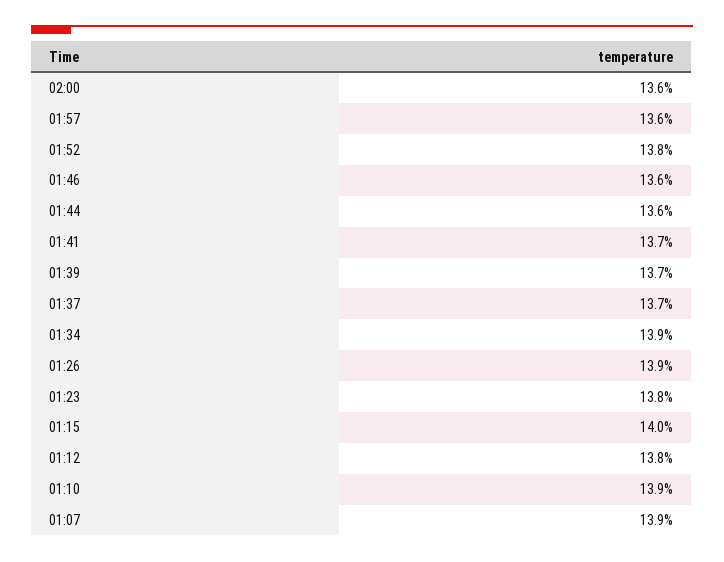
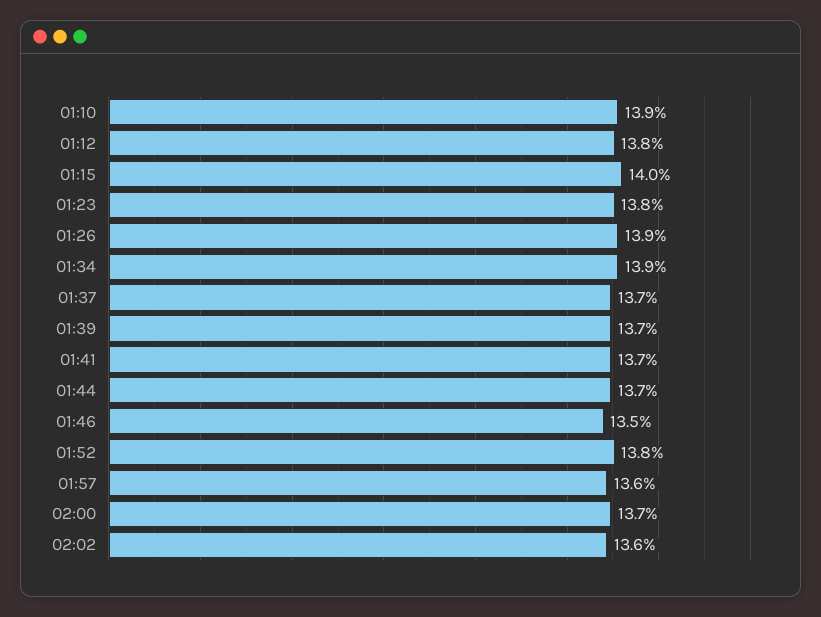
02:00: 13.6 -> 13.7
01:46: 13.6 -> 13.5
01:44: 13.6 -> 13.7
01:07: 13.9 -> none
02:02: none -> 13.6

